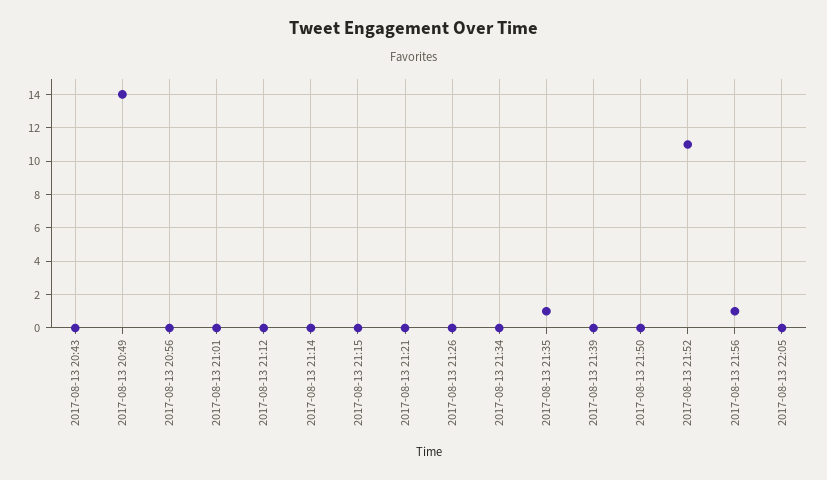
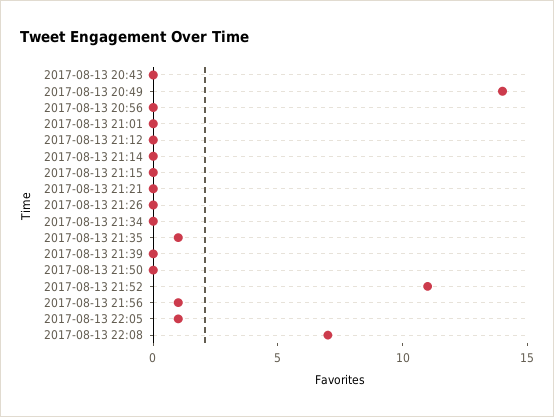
2017-08-13 22:05: 0 -> 1
2017-08-13 22:08: none -> 7

